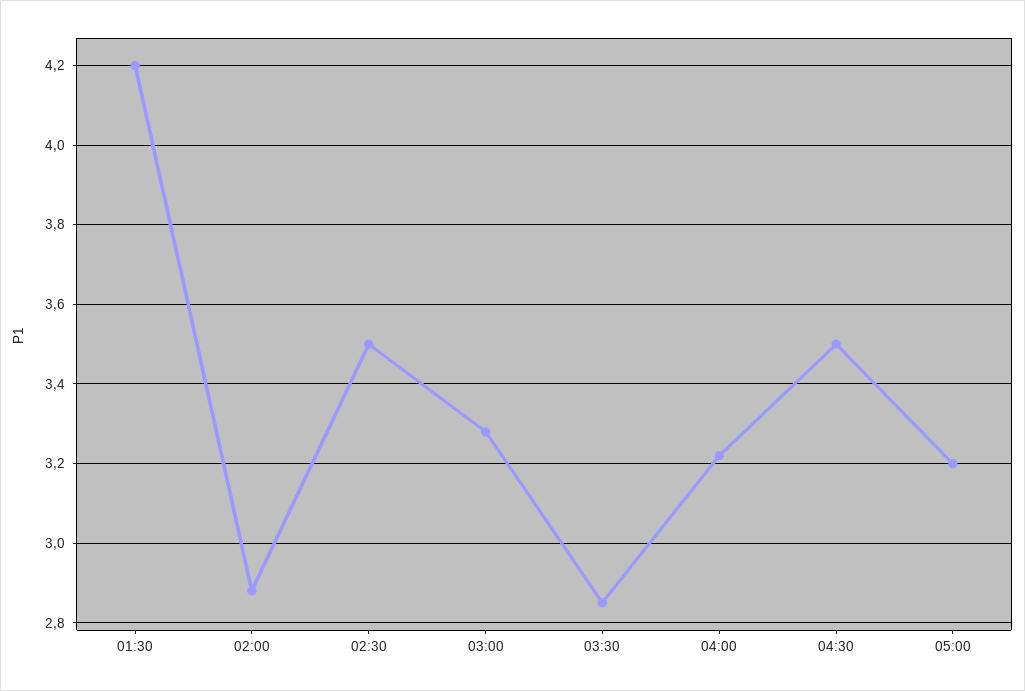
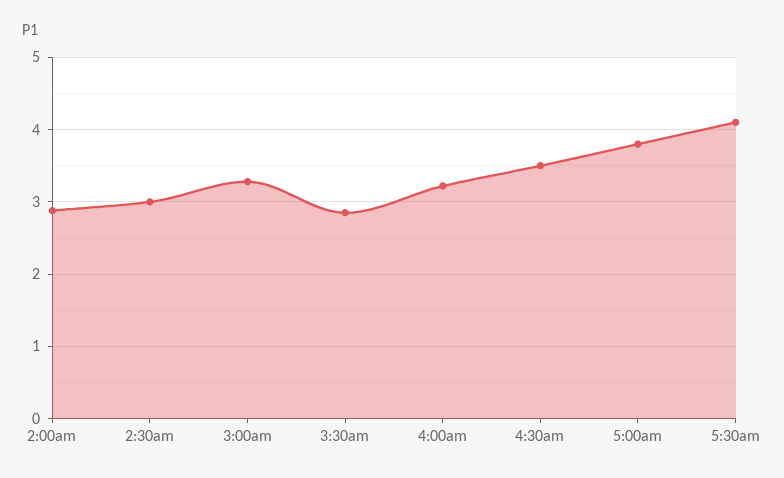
01:30: 4.2 -> none
02:30: 3.5 -> 3
05:00: 3.2 -> 3.8
5:30am: none -> 4.1

